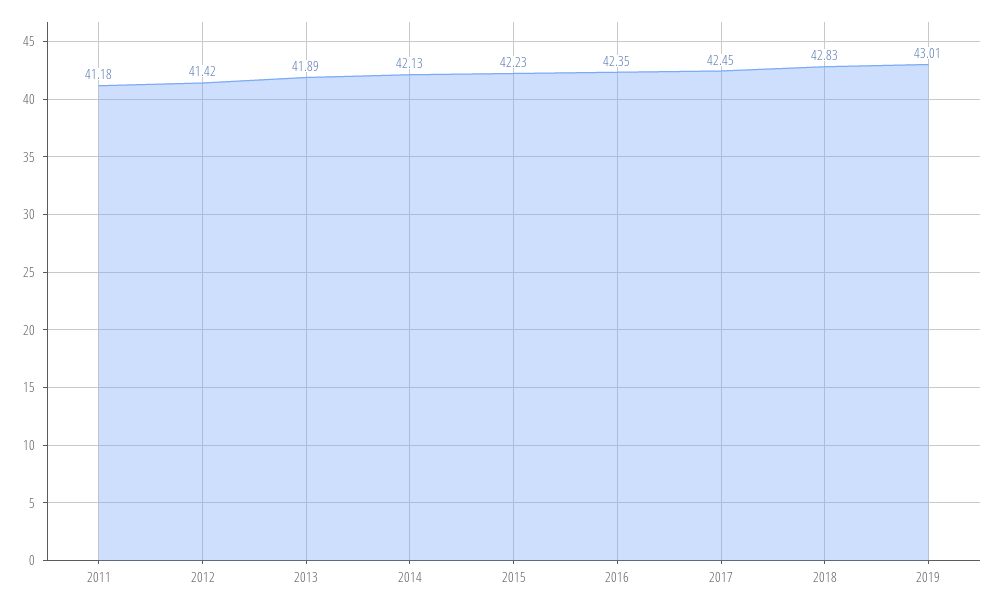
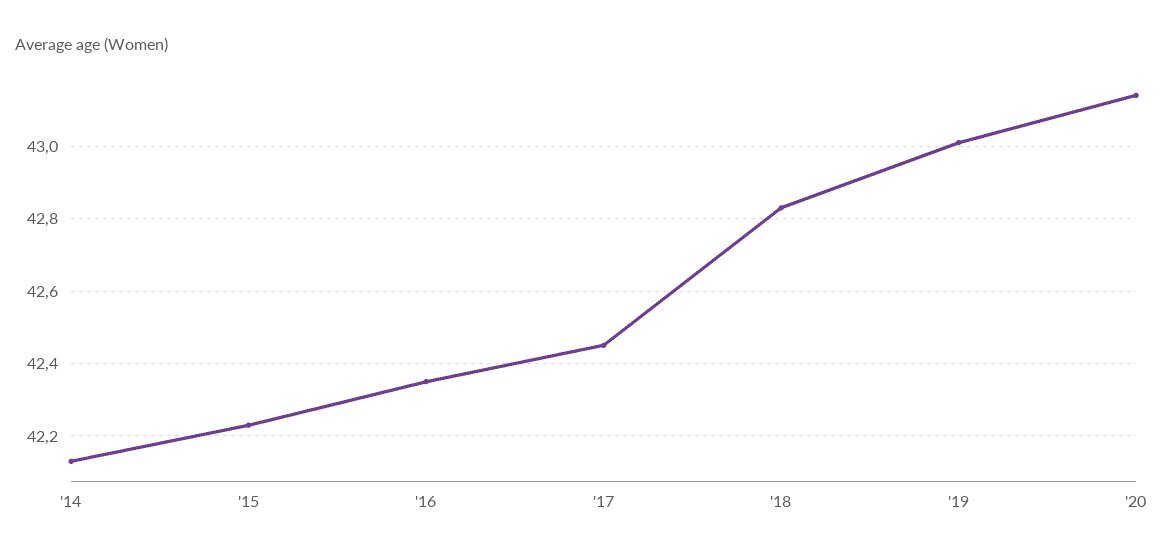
2011: 41.18 -> none
2012: 41.42 -> none
2013: 41.89 -> none
'20: none -> 43.15

